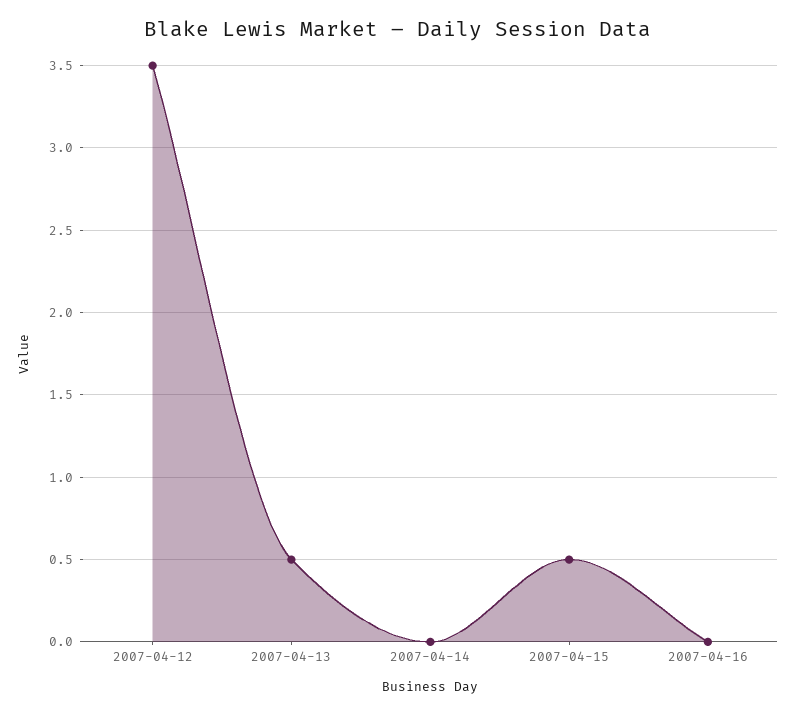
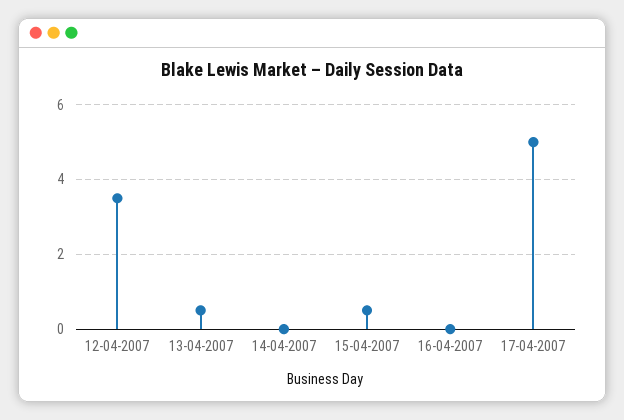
17-04-2007: none -> 5

